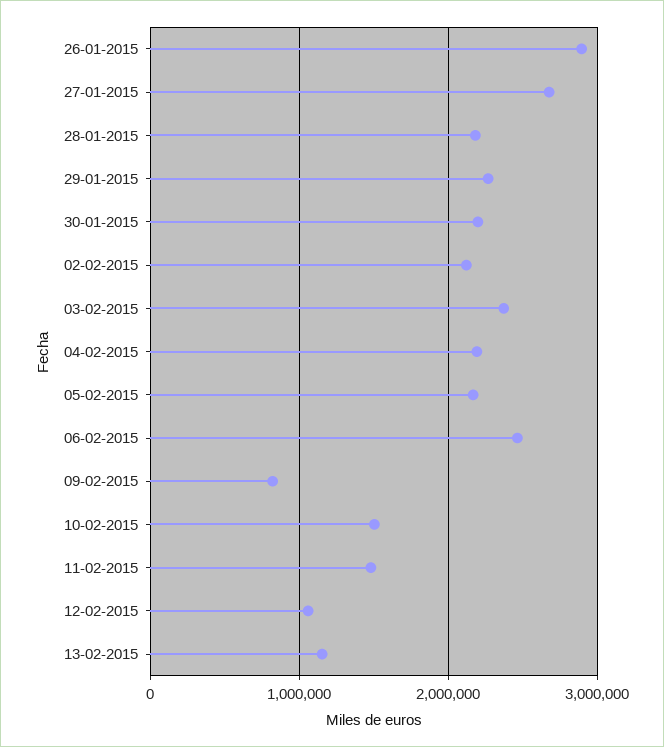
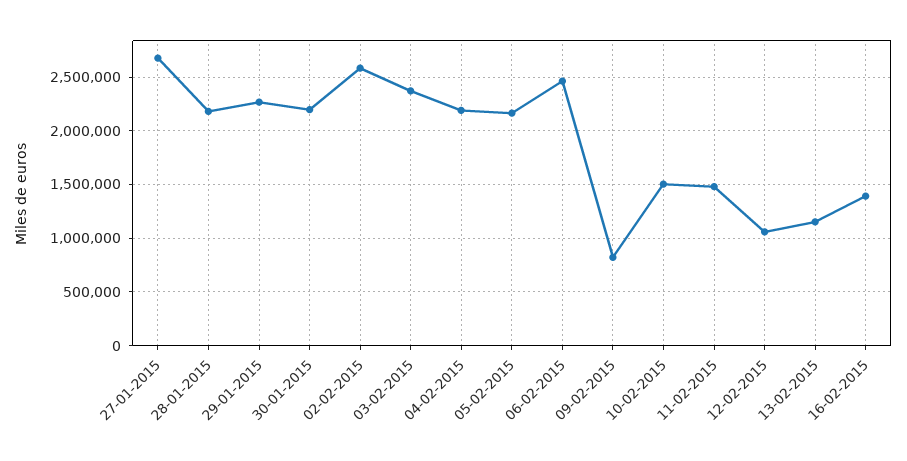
26-01-2015: 2900000 -> none
02-02-2015: 2100000 -> 2600000
16-02-2015: none -> 1400000

